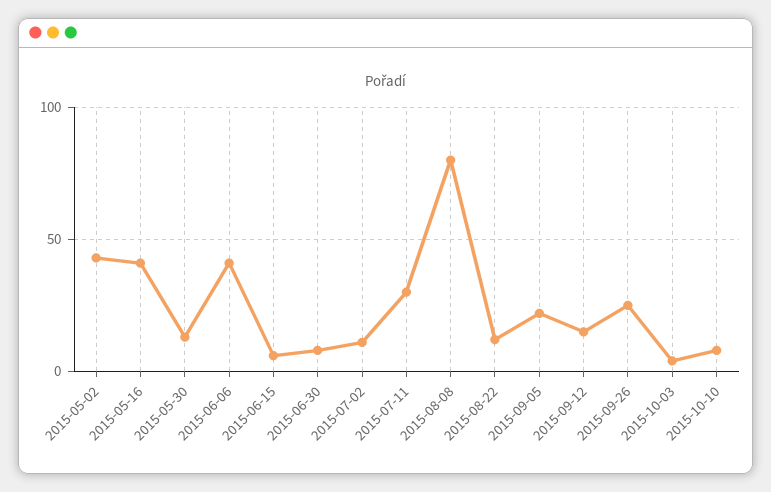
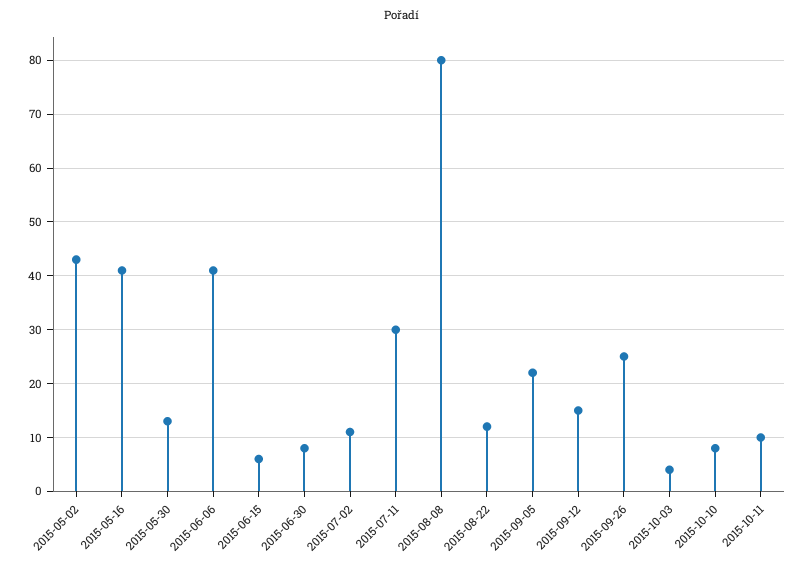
2015-10-11: none -> 10

